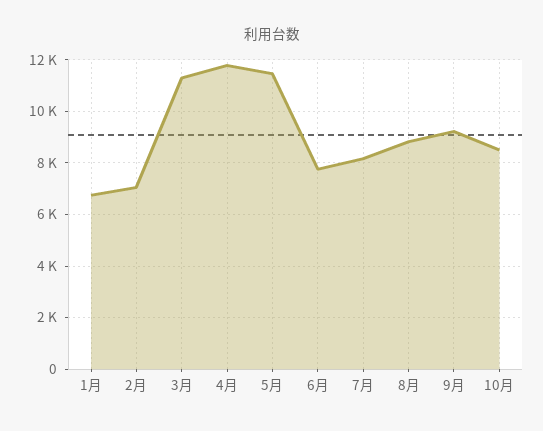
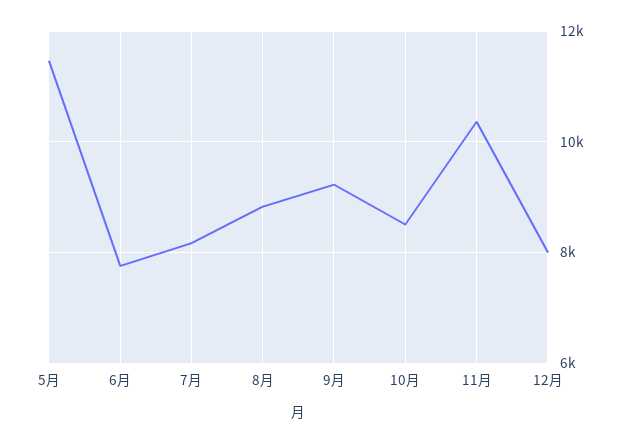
1月: 6750 -> none
2月: 7000 -> none
3月: 11250 -> none
4月: 11750 -> none
11月: none -> 10400
12月: none -> 8000

